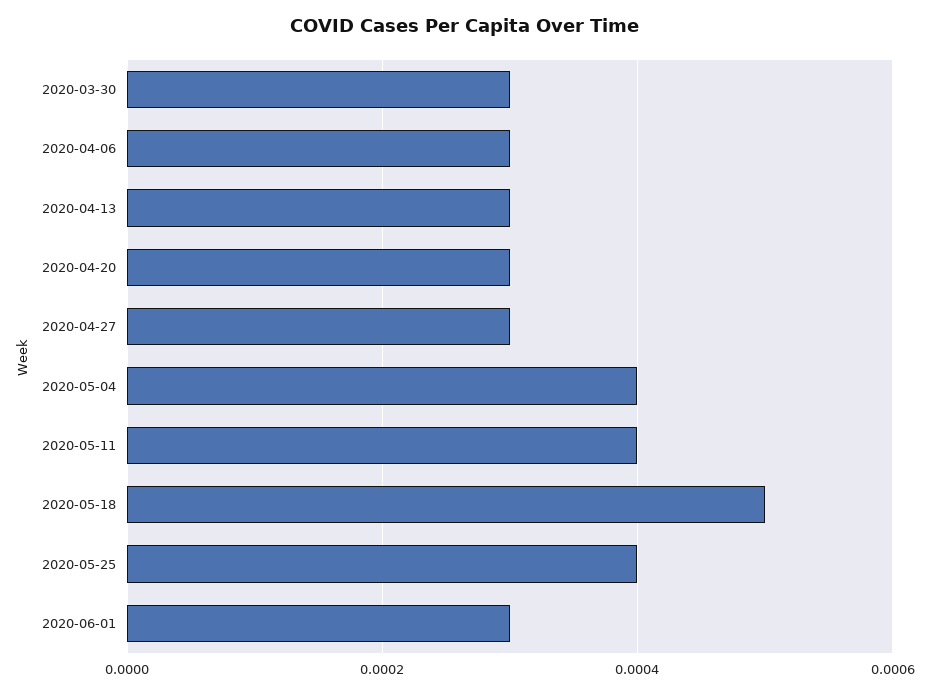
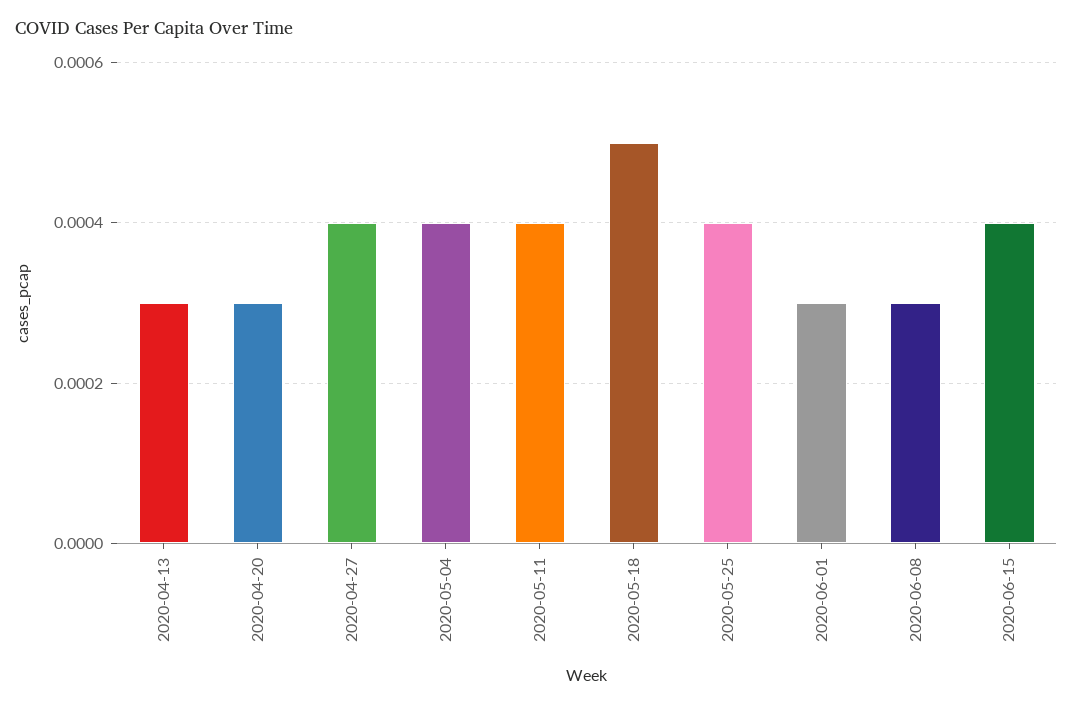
2020-03-30: 0.0003 -> none
2020-04-06: 0.0003 -> none
2020-04-27: 0.0003 -> 0.0004
2020-06-08: none -> 0.0003
2020-06-15: none -> 0.0004

